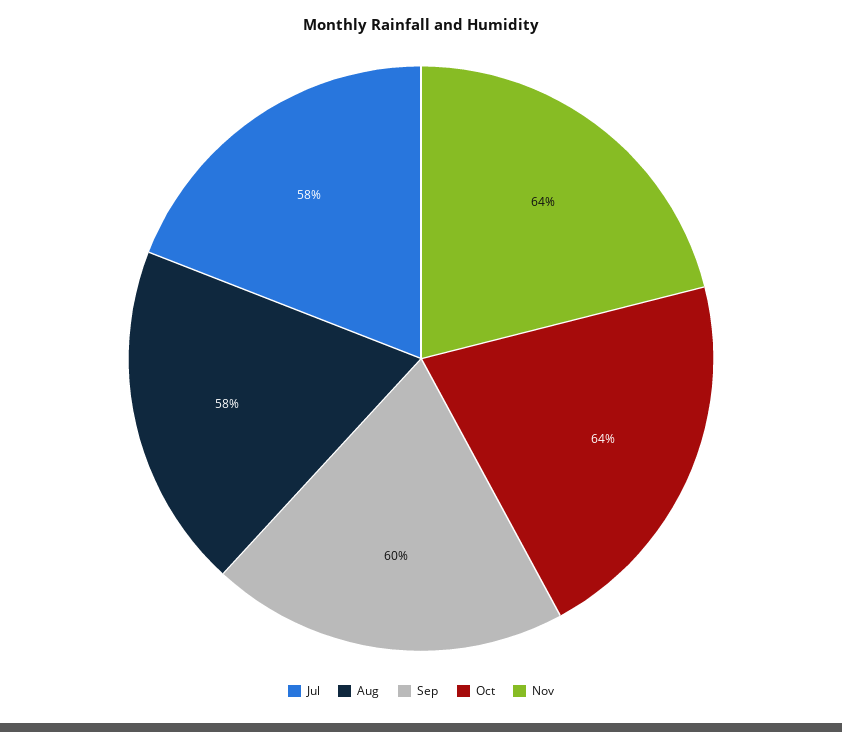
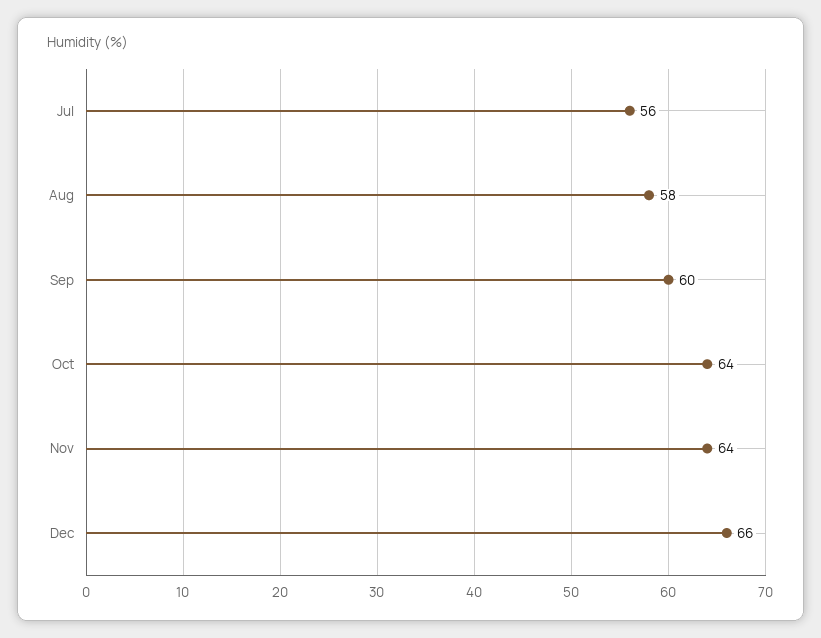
Jul: 58 -> 56
Dec: none -> 66

